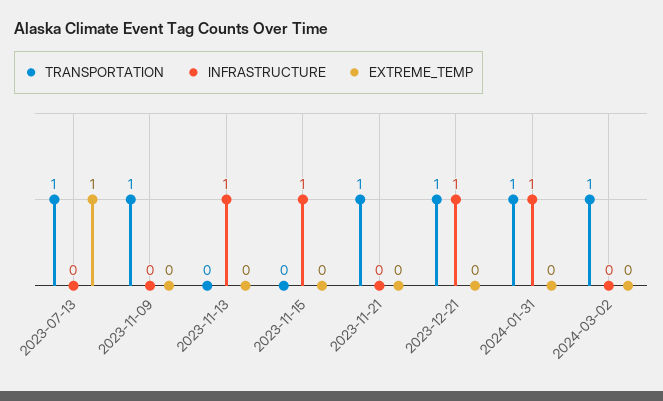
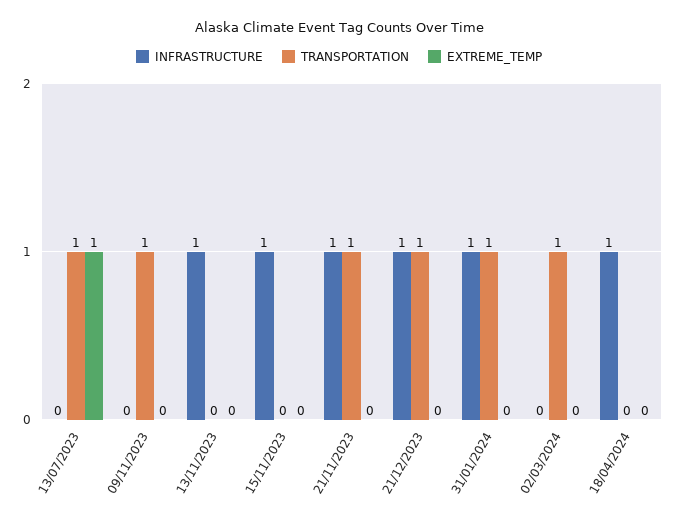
INFRASTRUCTURE, 2023-11-21: 0 -> 1
INFRASTRUCTURE, 18/04/2024: none -> 1
TRANSPORTATION, 18/04/2024: none -> 0
EXTREME_TEMP, 18/04/2024: none -> 0

